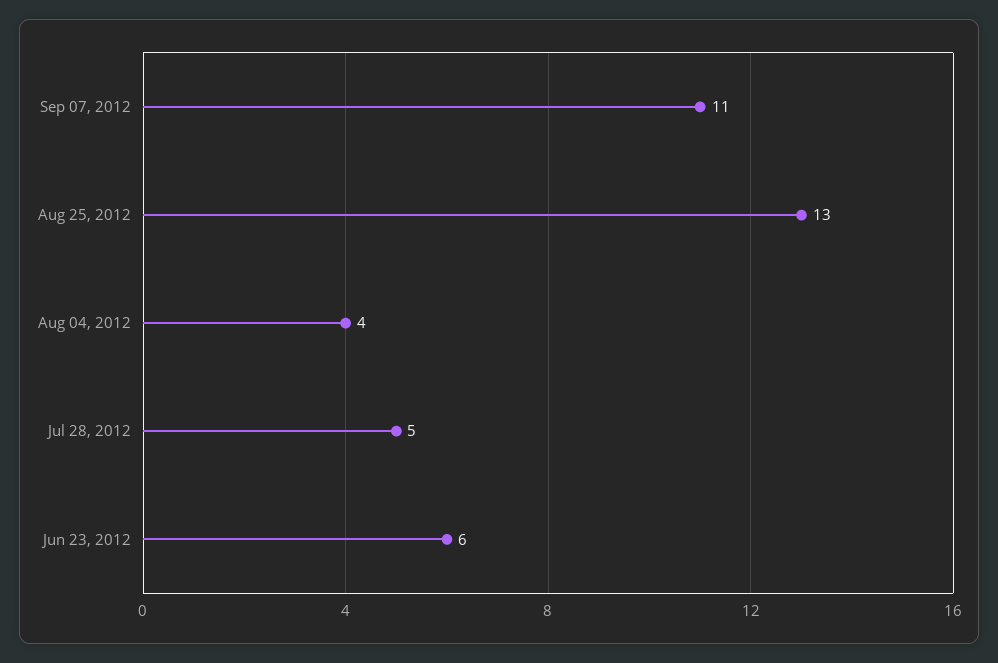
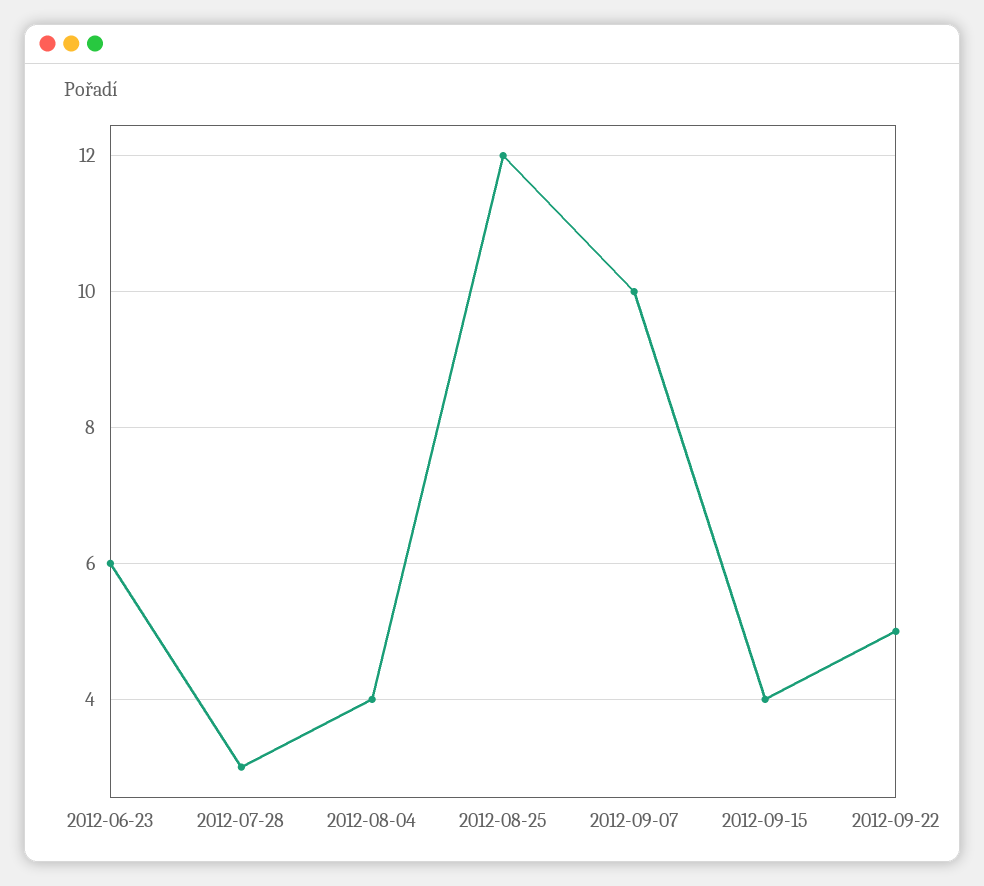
Sep 07, 2012: 11 -> 10
Aug 25, 2012: 13 -> 12
Jul 28, 2012: 5 -> 3
2012-09-15: none -> 4
2012-09-22: none -> 5

